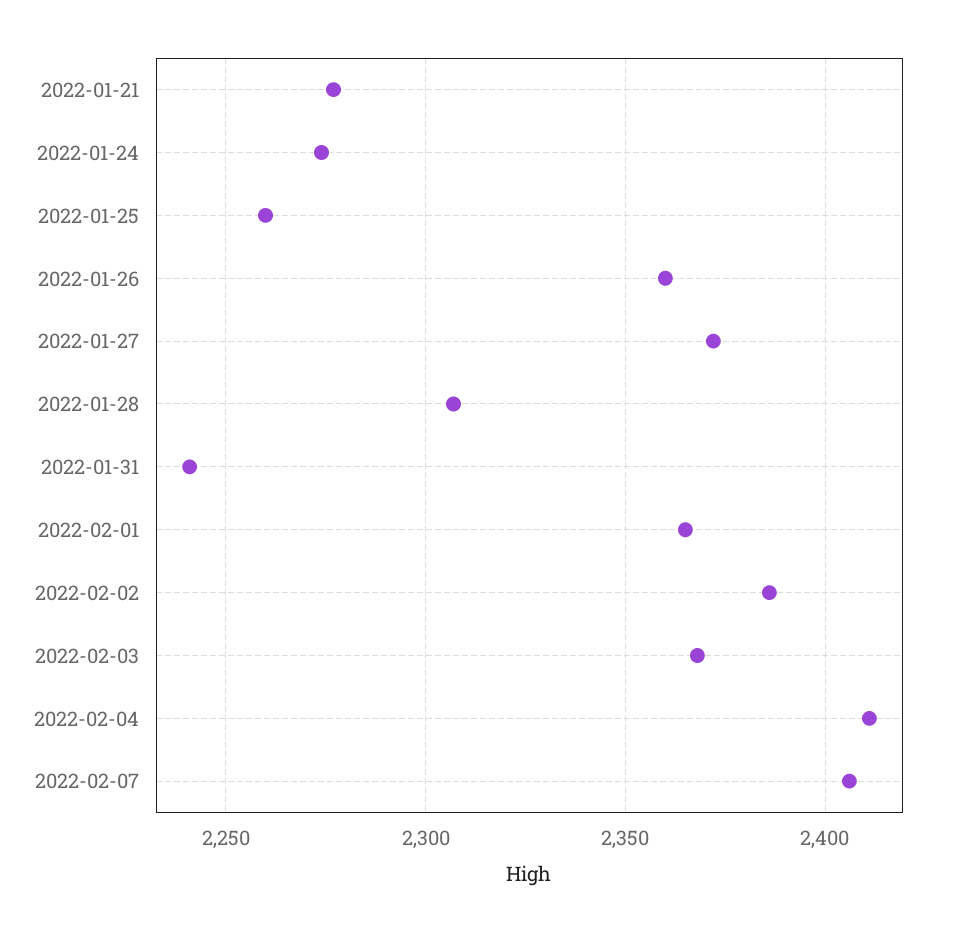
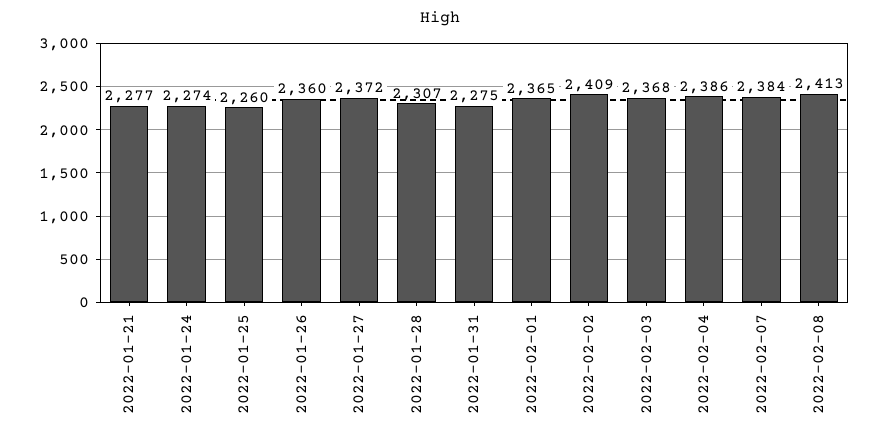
2022-01-31: 2240 -> 2275
2022-02-02: 2385 -> 2409
2022-02-04: 2410 -> 2386
2022-02-07: 2405 -> 2384
2022-02-08: none -> 2413

